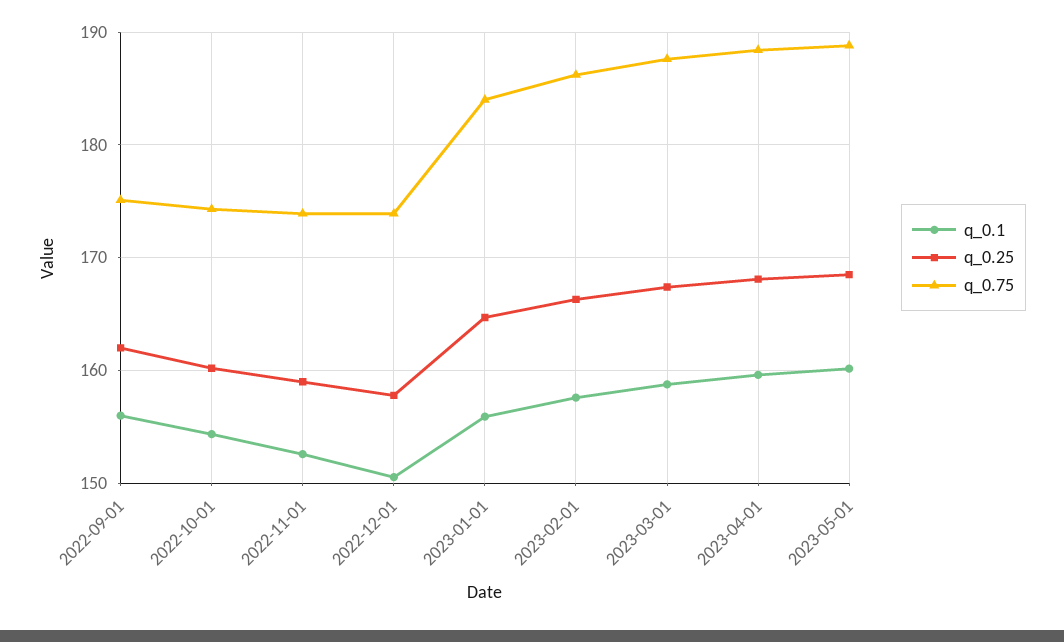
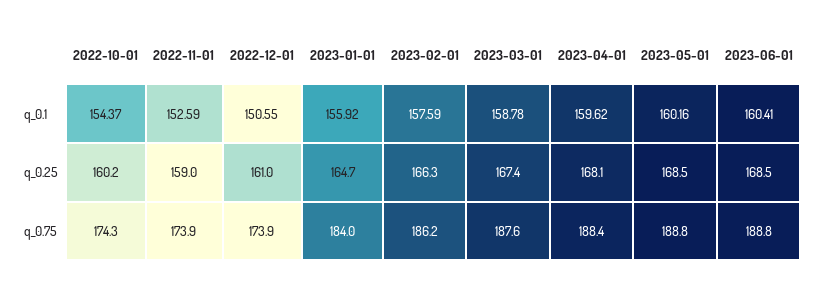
q_0.1, 2022-09-01: 156 -> none
q_0.25, 2022-09-01: 162 -> none
q_0.75, 2022-09-01: 175 -> none
q_0.25, 2022-12-01: 158 -> 161
q_0.1, 2023-06-01: none -> 160.41
q_0.25, 2023-06-01: none -> 168.5
q_0.75, 2023-06-01: none -> 188.8

